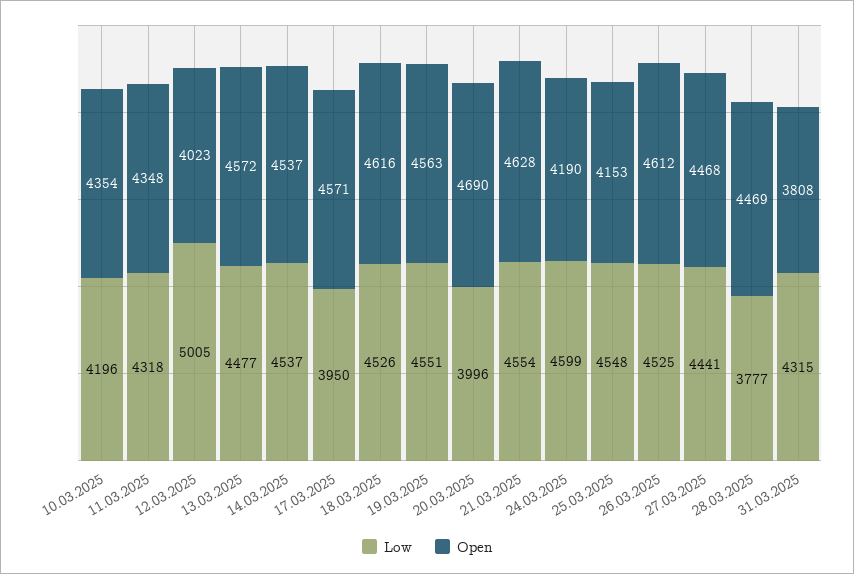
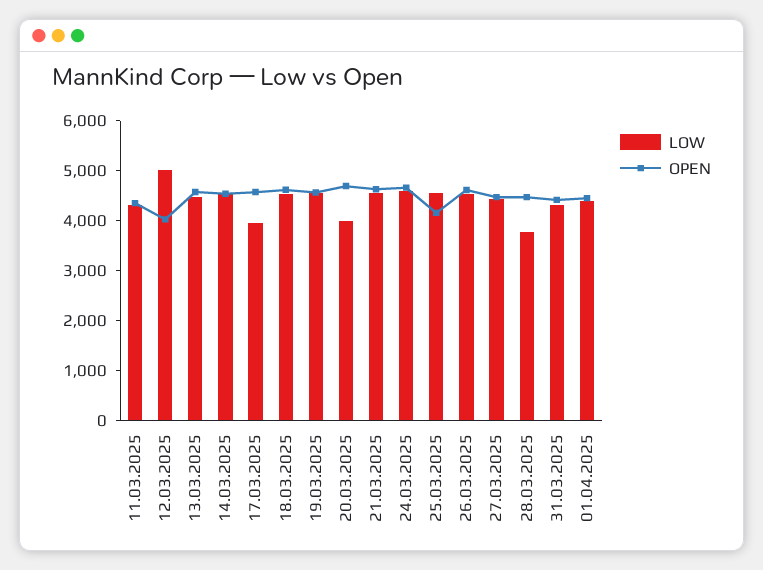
Low, 10.03.2025: 4196 -> none
Open, 10.03.2025: 4354 -> none
Open, 24.03.2025: 4190 -> 4600
Open, 31.03.2025: 3808 -> 4400
Low, 01.04.2025: none -> 4400
Open, 01.04.2025: none -> 4400

